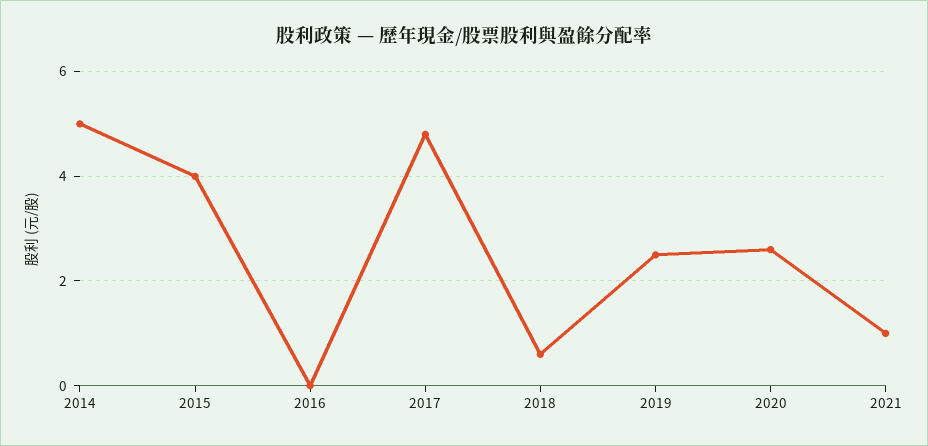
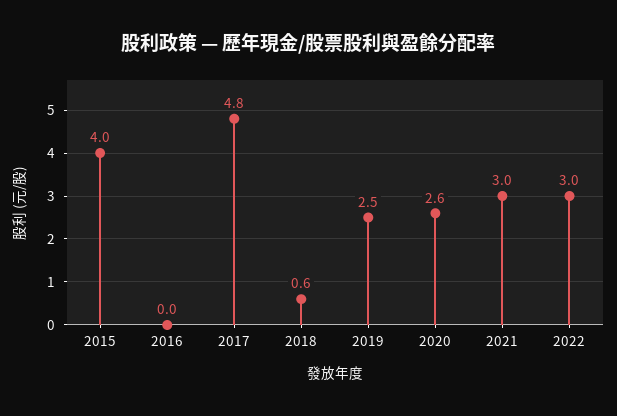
2014: 5 -> none
2021: 1 -> 3
2022: none -> 3

